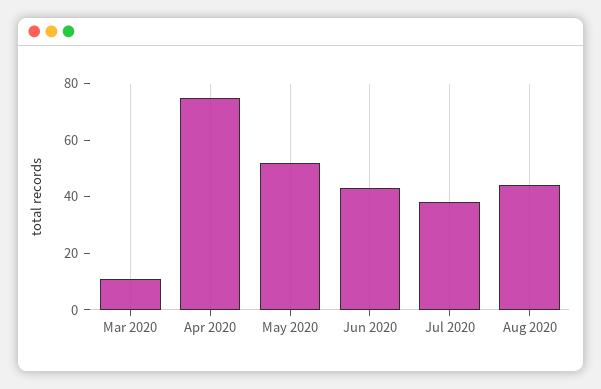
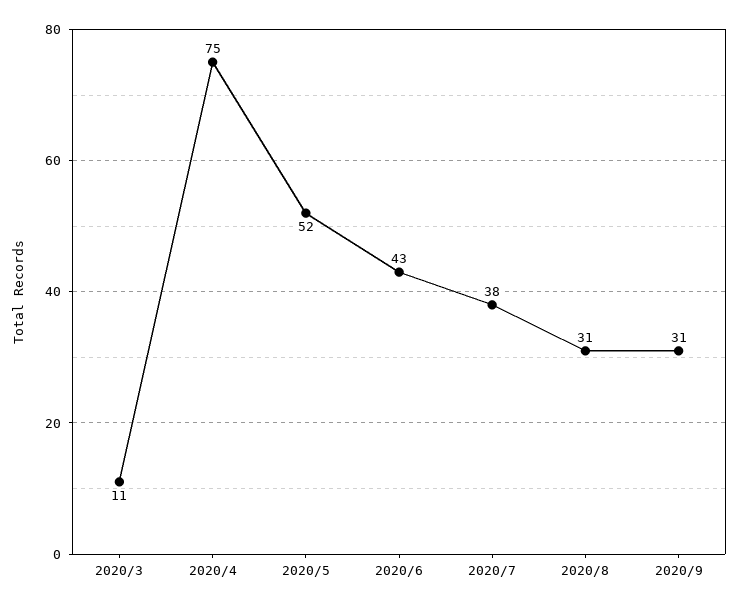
Aug 2020: 45 -> 31
2020/9: none -> 31

